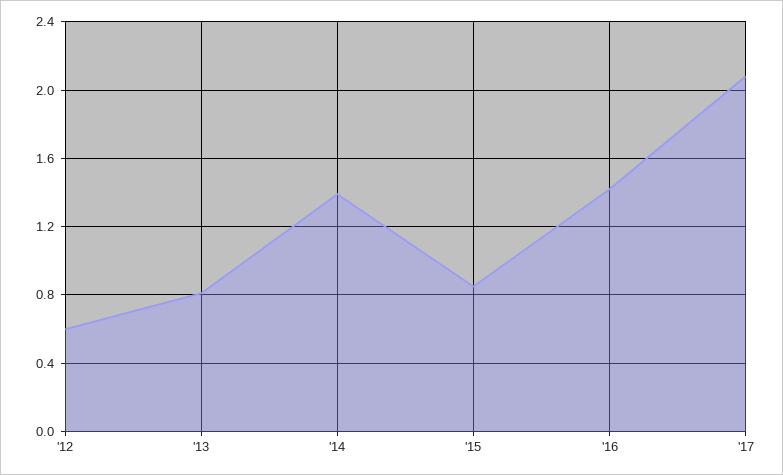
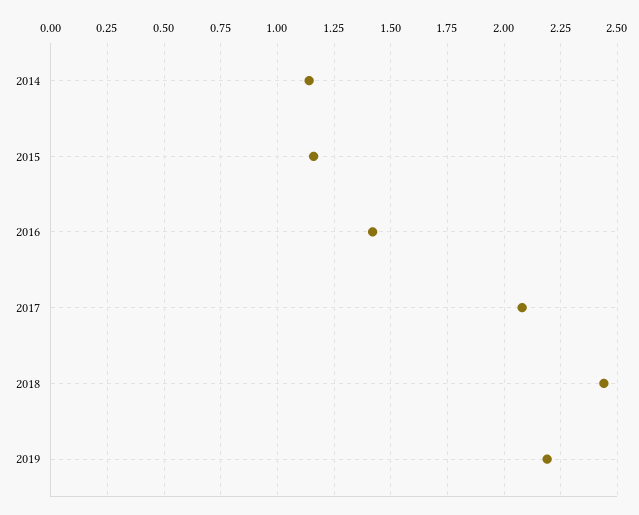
'12: 0.6 -> none
'13: 0.8 -> none
'14: 1.4 -> 1.15
'15: 0.85 -> 1.15
2018: none -> 2.45
2019: none -> 2.2

